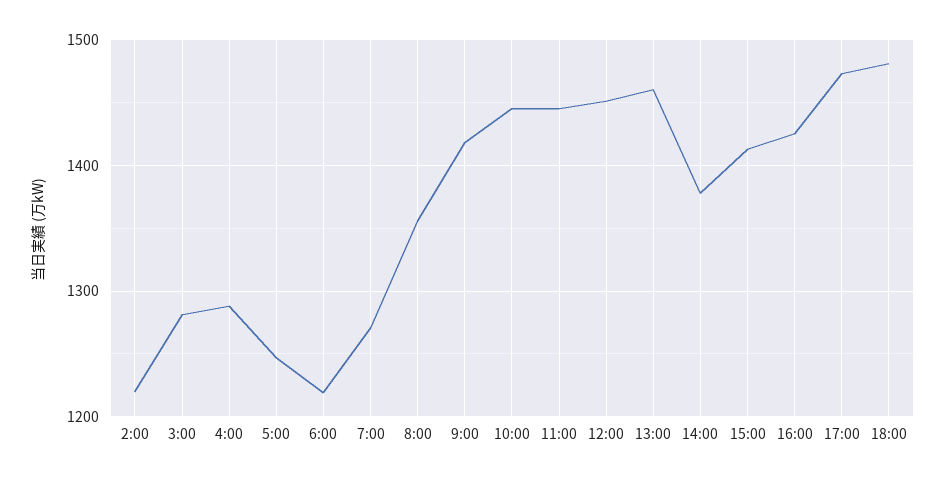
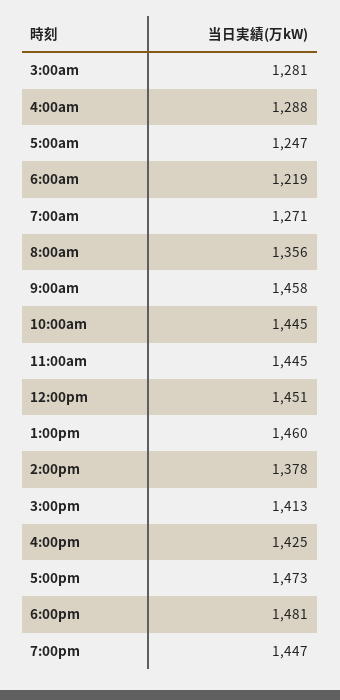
2:00: 1220 -> none
9:00: 1420 -> 1458
7:00pm: none -> 1447

